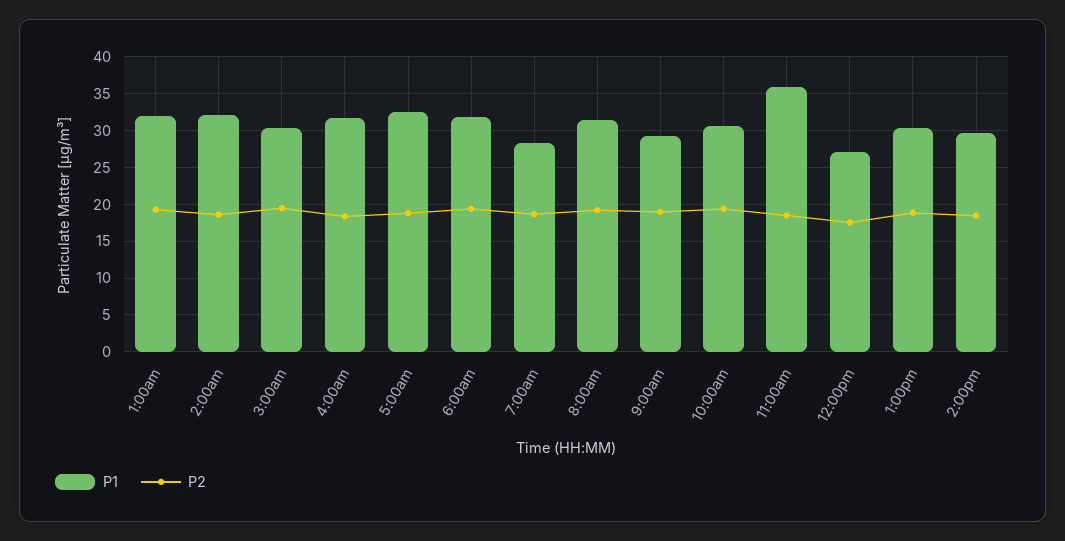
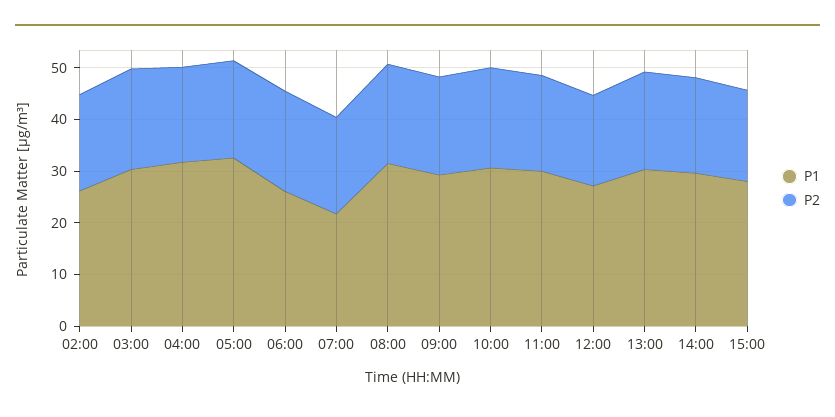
P1, 1:00am: 32 -> none
P2, 1:00am: 19 -> none
P1, 2:00am: 32 -> 26
P1, 6:00am: 32 -> 26
P1, 7:00am: 28 -> 22
P1, 11:00am: 36 -> 30
P1, 15:00: none -> 28
P2, 15:00: none -> 18

